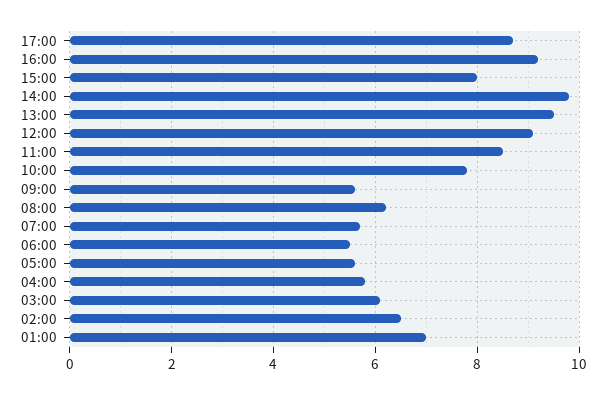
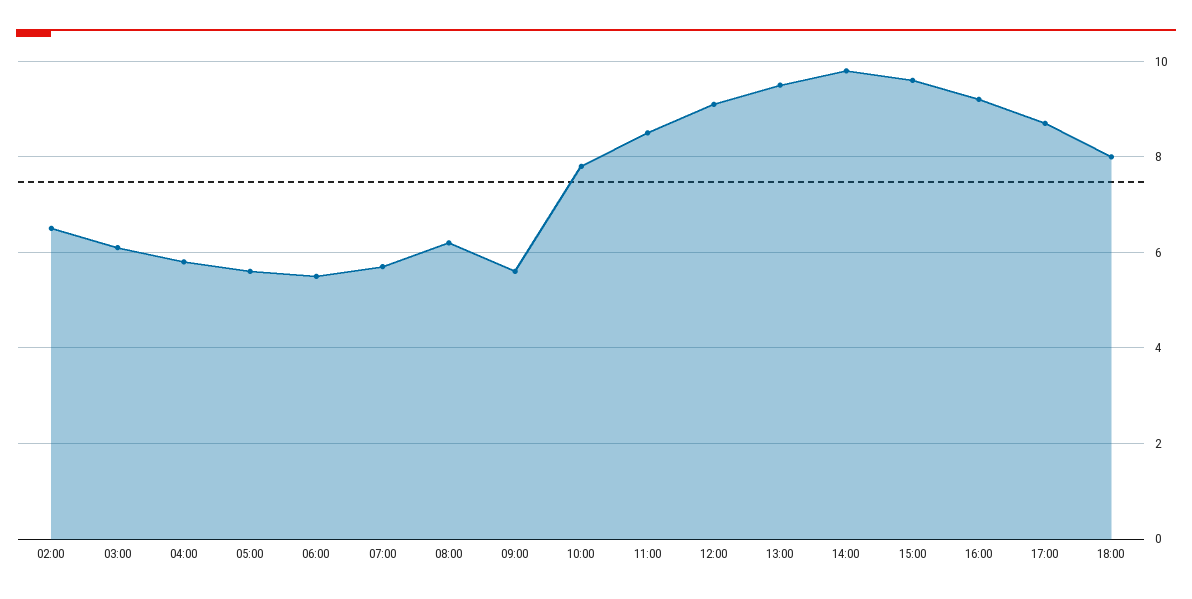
15:00: 8 -> 9.5
01:00: 7 -> none
18:00: none -> 8

